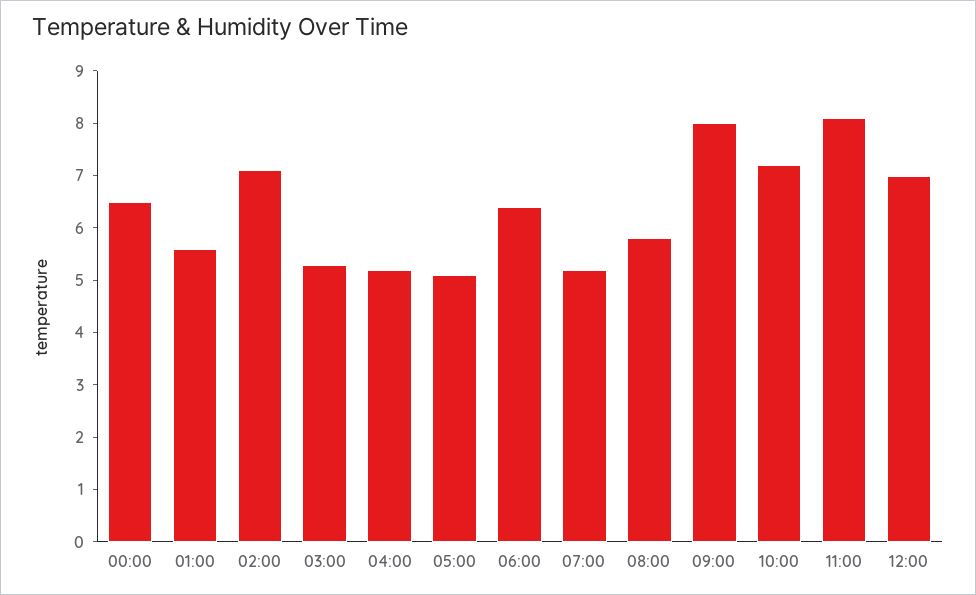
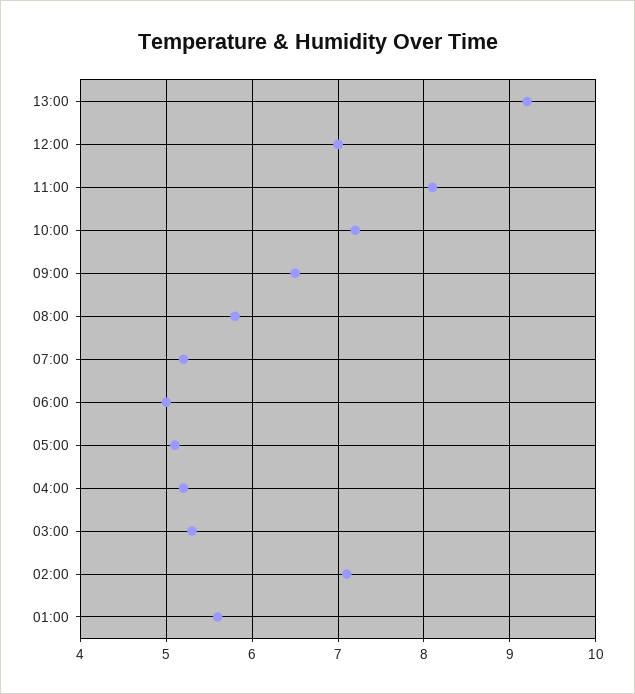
00:00: 6.5 -> none
06:00: 6.5 -> 5
09:00: 8 -> 6.5
13:00: none -> 9.2

